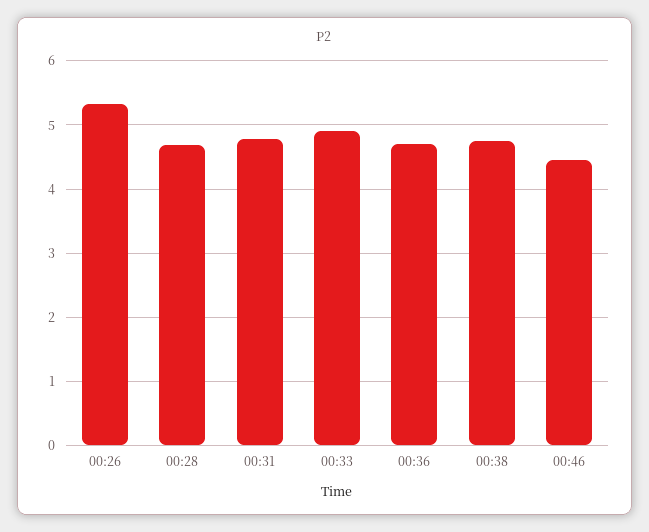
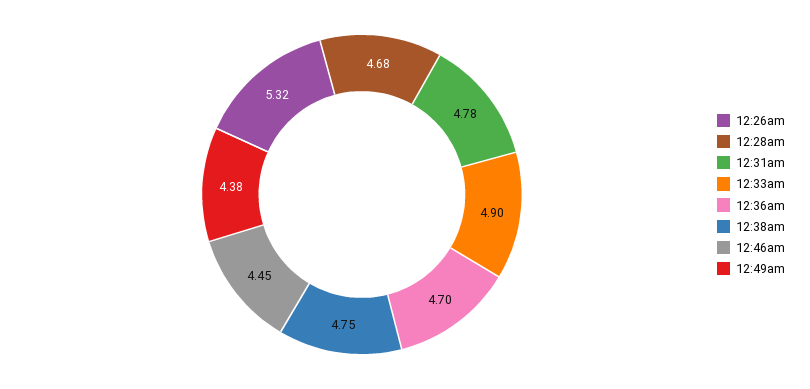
12:49am: none -> 4.38

